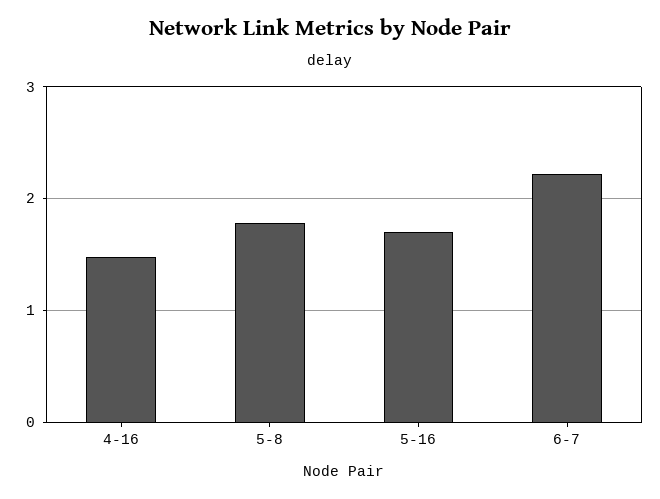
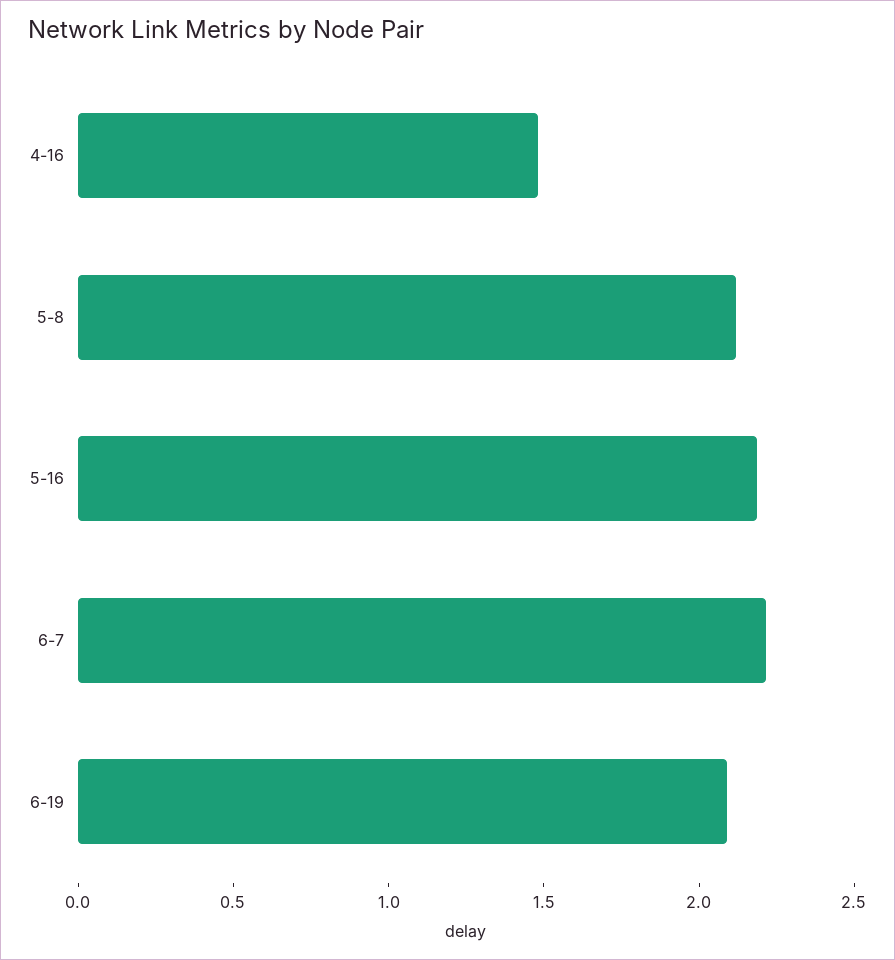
5-8: 1.8 -> 2.1
5-16: 1.7 -> 2.2
6-19: none -> 2.1

